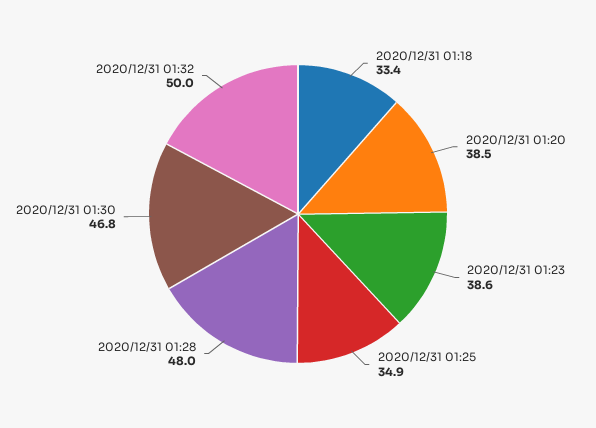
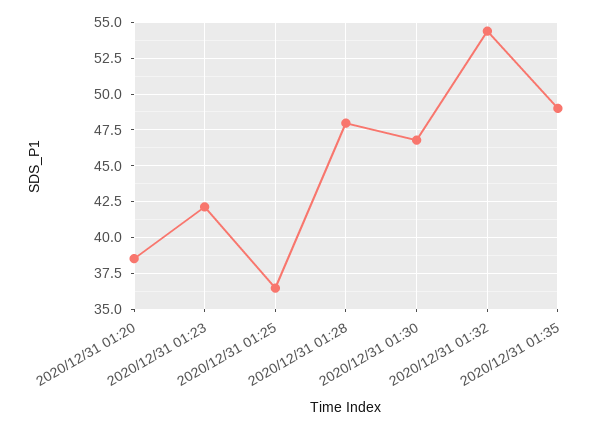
2020/12/31 01:18: 33.4 -> none
2020/12/31 01:23: 38.6 -> 42
2020/12/31 01:25: 34.9 -> 36.5
2020/12/31 01:32: 50 -> 54.5
2020/12/31 01:35: none -> 49

